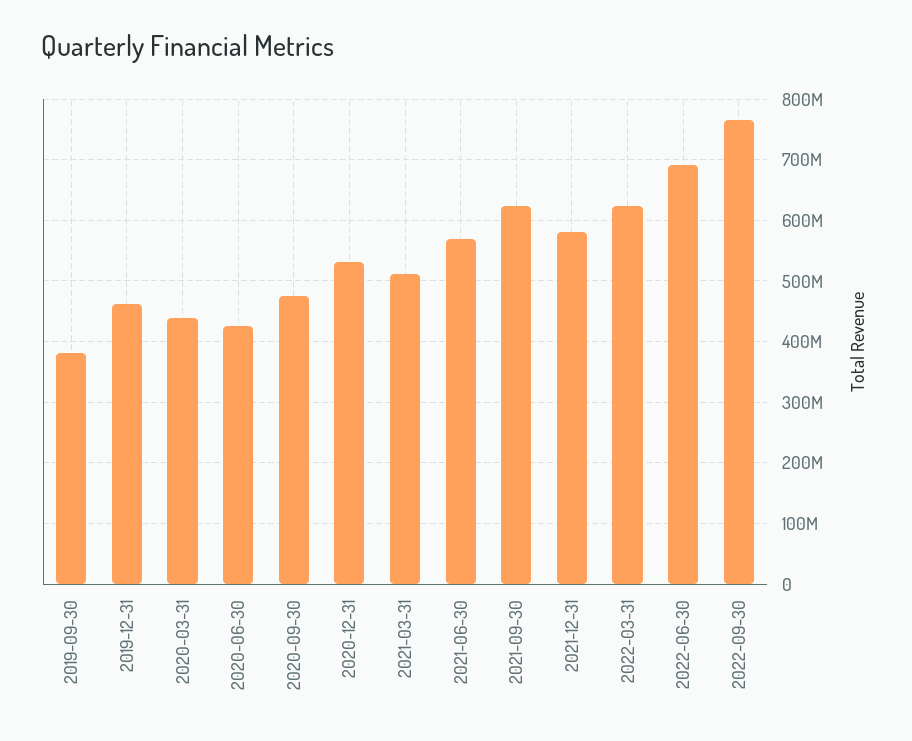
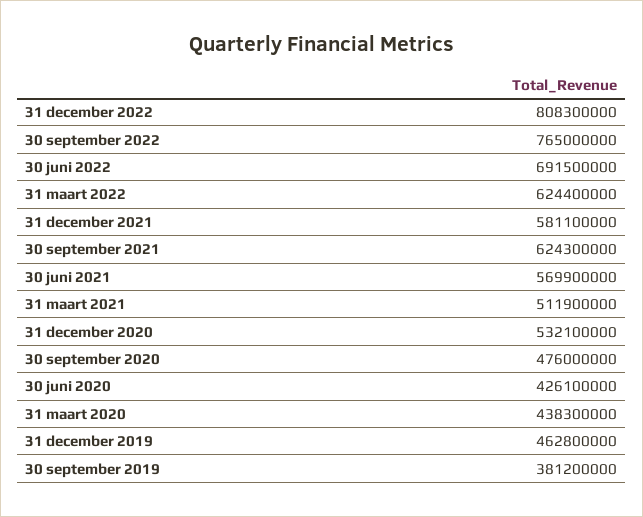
31 december 2022: none -> 808300000

